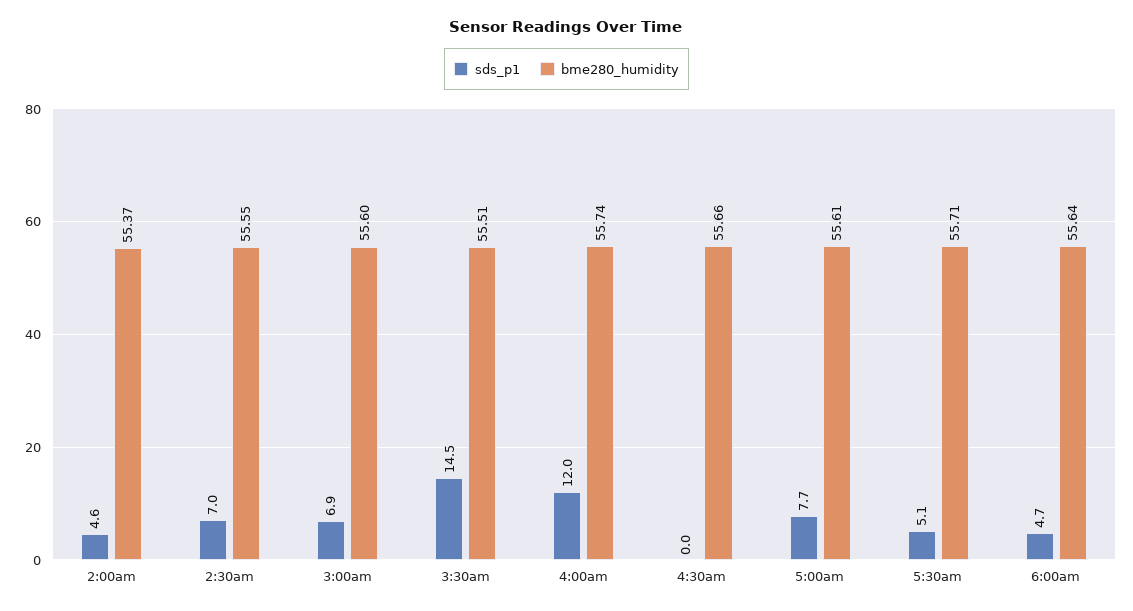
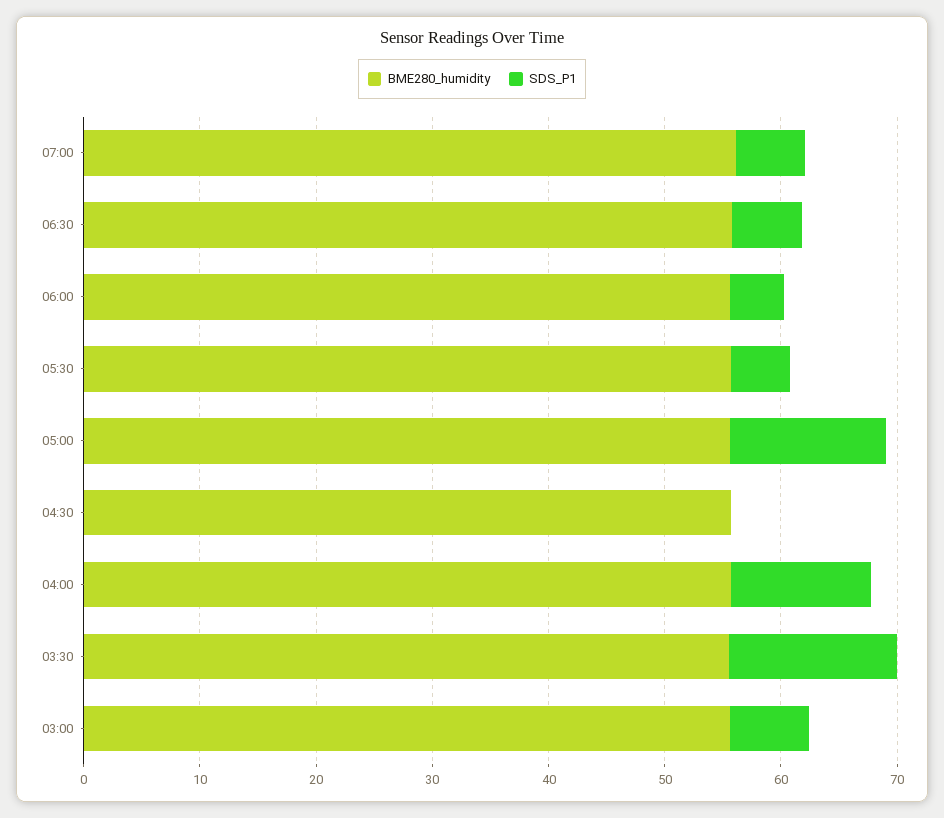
sds_p1, 2:00am: 4.6 -> none
bme280_humidity, 2:00am: 55.37 -> none
sds_p1, 2:30am: 7 -> none
bme280_humidity, 2:30am: 55.55 -> none
sds_p1, 5:00am: 7.7 -> 14
bme280_humidity, 07:00: none -> 56
sds_p1, 07:00: none -> 6
bme280_humidity, 06:30: none -> 56
sds_p1, 06:30: none -> 6

